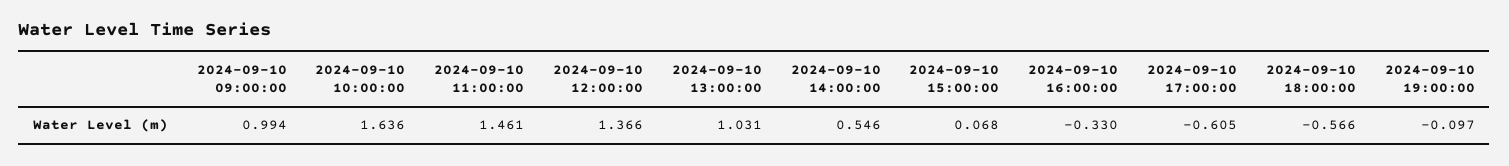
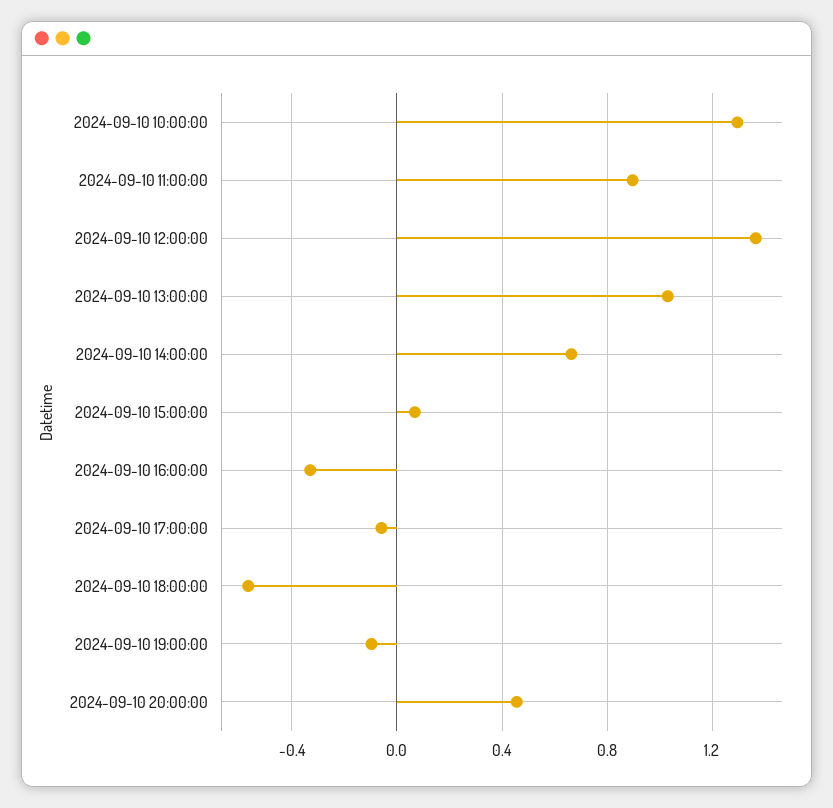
2024-09-10 09:00:00: 0.994 -> none
2024-09-10 10:00:00: 1.636 -> 1.3
2024-09-10 11:00:00: 1.461 -> 0.9
2024-09-10 14:00:00: 0.546 -> 0.65
2024-09-10 17:00:00: -0.605 -> -0.05
2024-09-10 20:00:00: none -> 0.45

